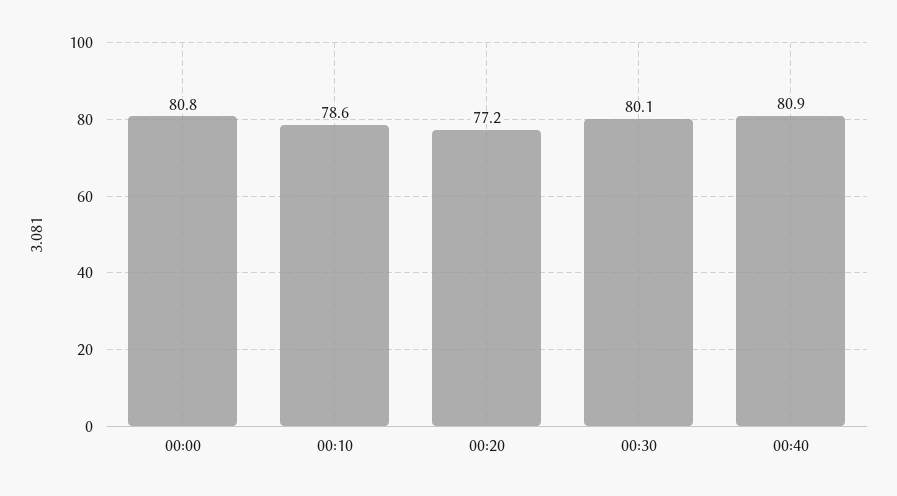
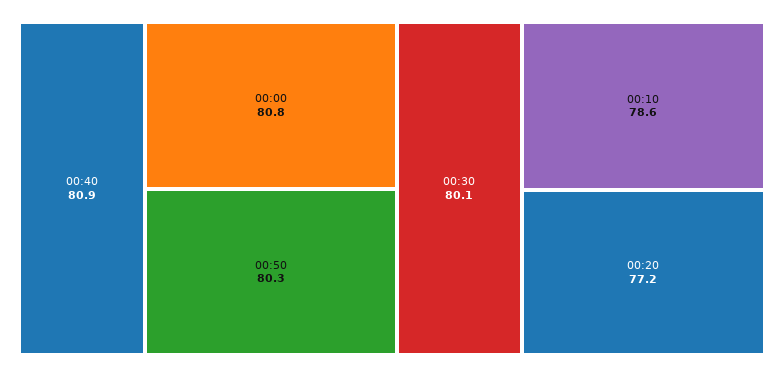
00:50: none -> 80.3

